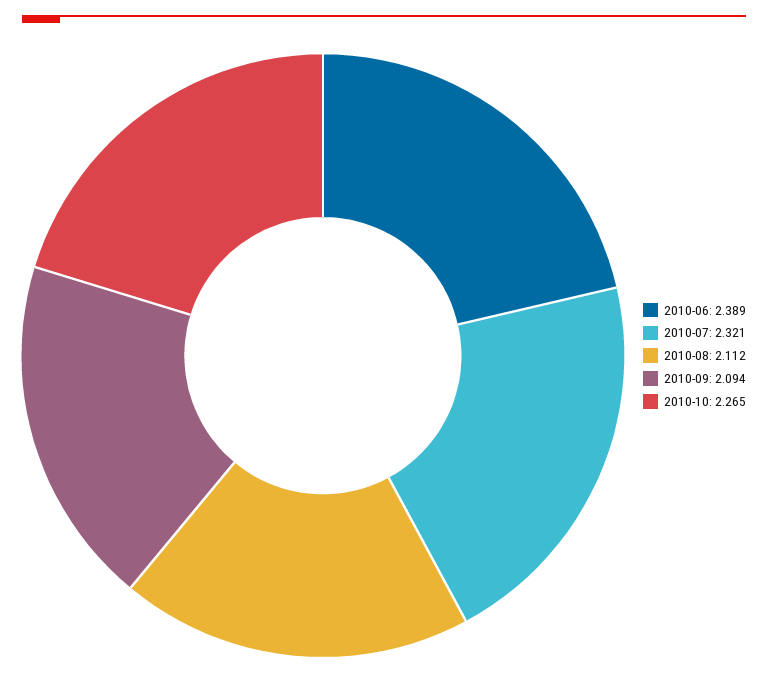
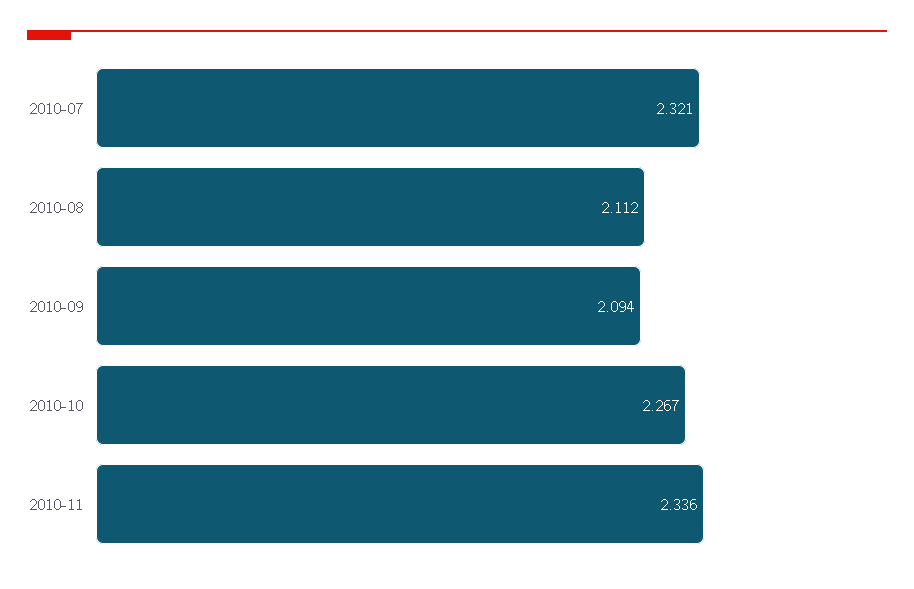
2010-06: 2.389 -> none
2010-10: 2.265 -> 2.267
2010-11: none -> 2.336

